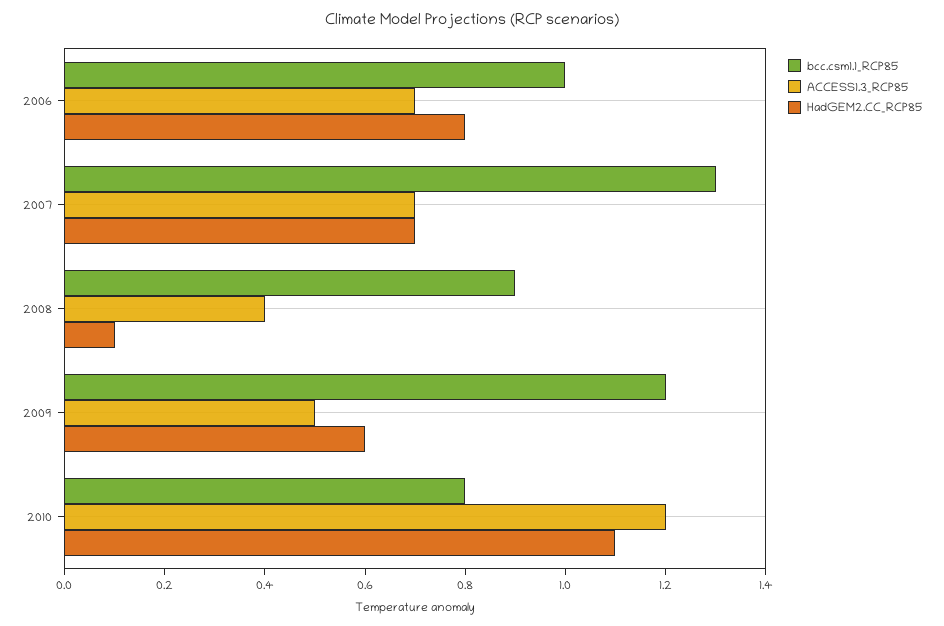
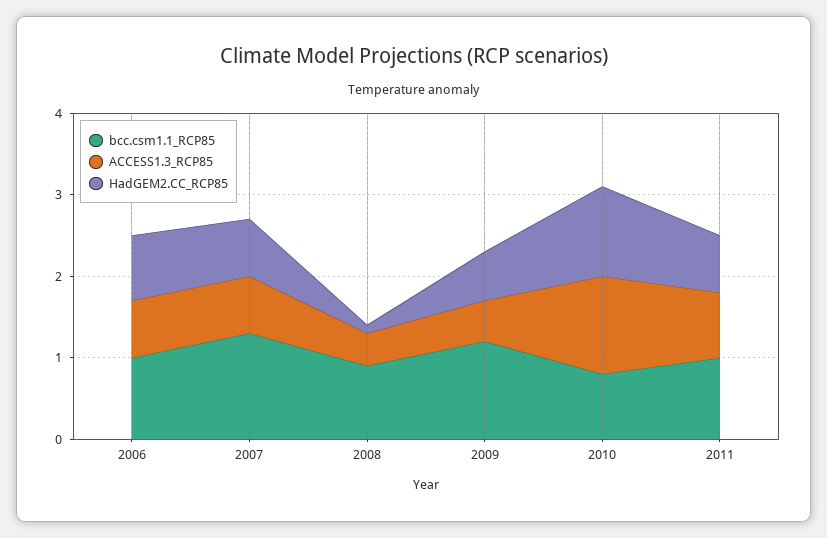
bcc.csm1.1_RCP85, 2011: none -> 1
ACCESS1.3_RCP85, 2011: none -> 0.8
HadGEM2.CC_RCP85, 2011: none -> 0.7

